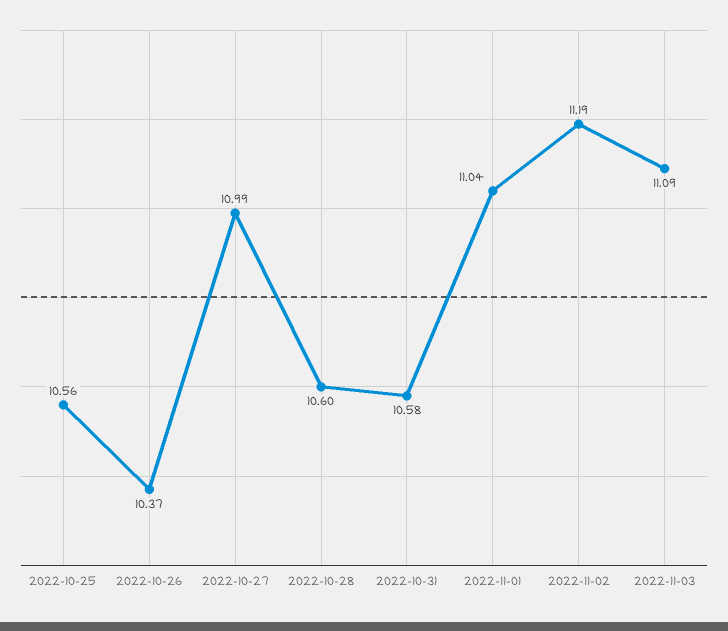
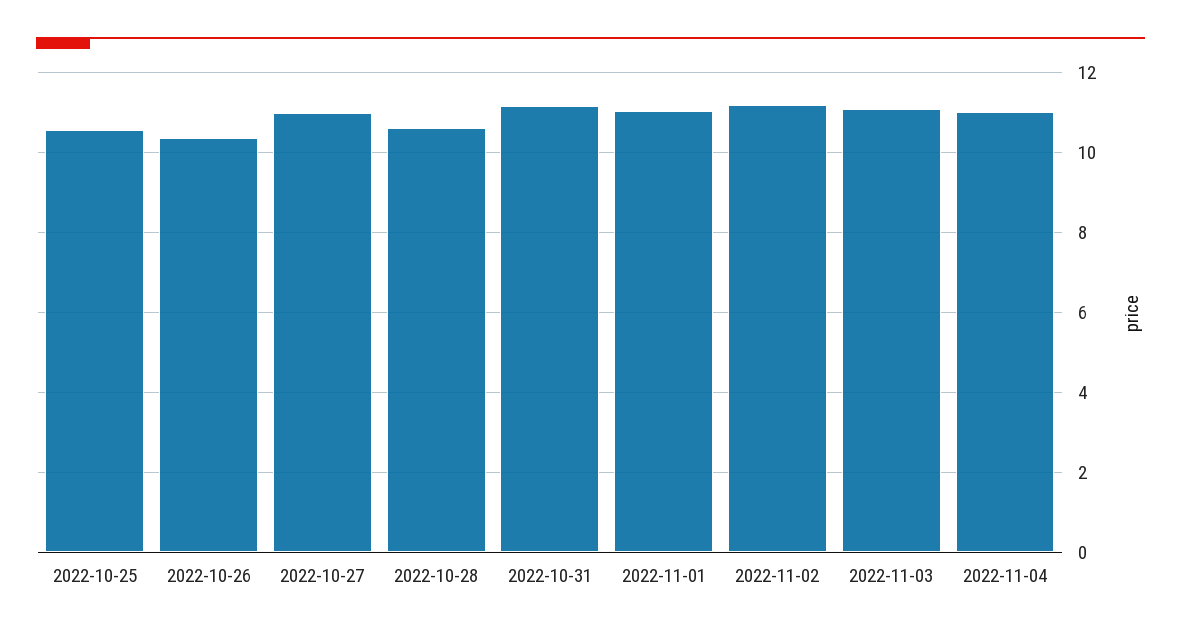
2022-10-31: 10.58 -> 11.2
2022-11-04: none -> 11

